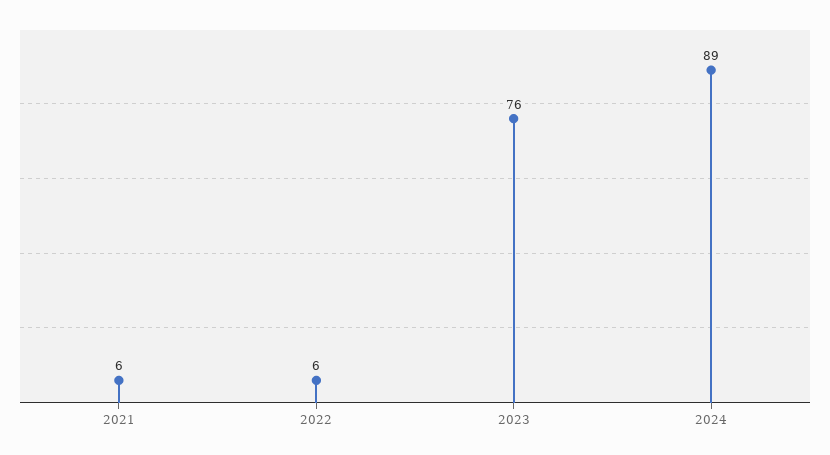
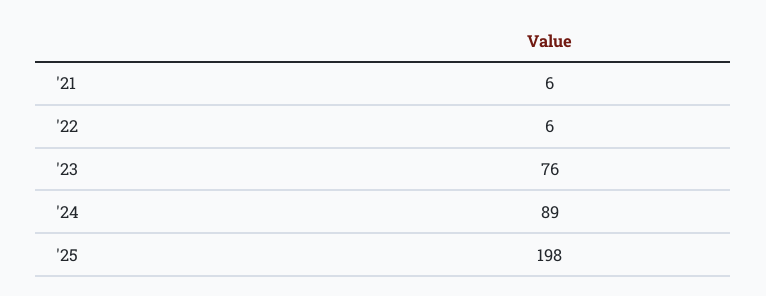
'25: none -> 198

